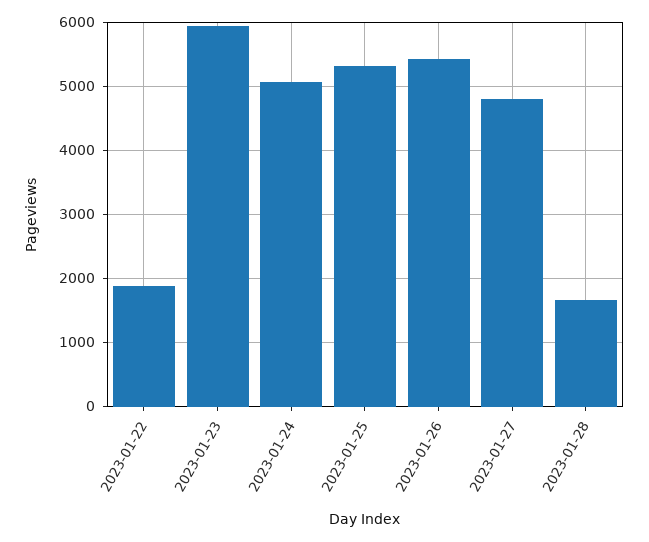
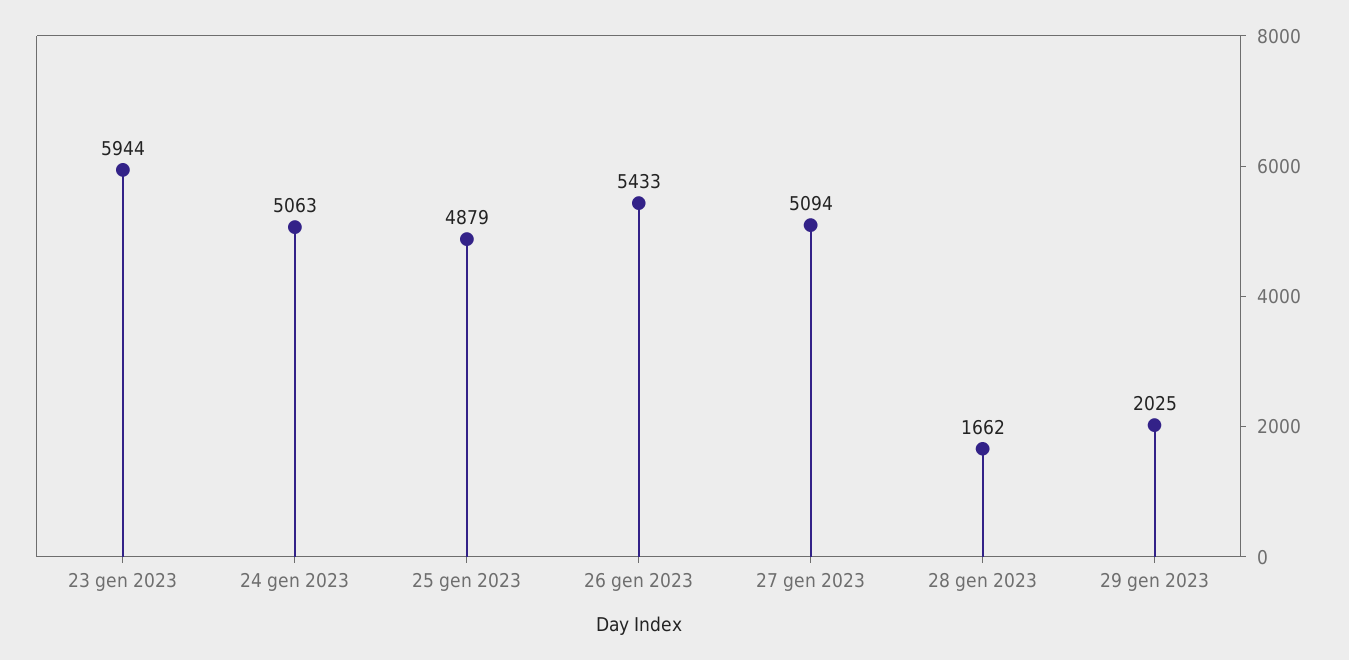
2023-01-22: 1900 -> none
2023-01-25: 5300 -> 4879
2023-01-27: 4800 -> 5094
29 gen 2023: none -> 2025

